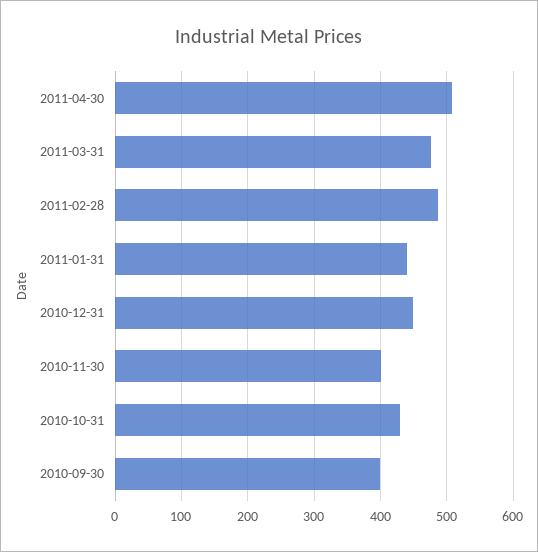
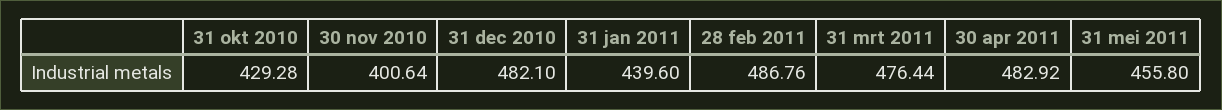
2011-04-30: 510 -> 482.92
2010-12-31: 450 -> 482.1
2010-09-30: 400 -> none
31 mei 2011: none -> 455.8

